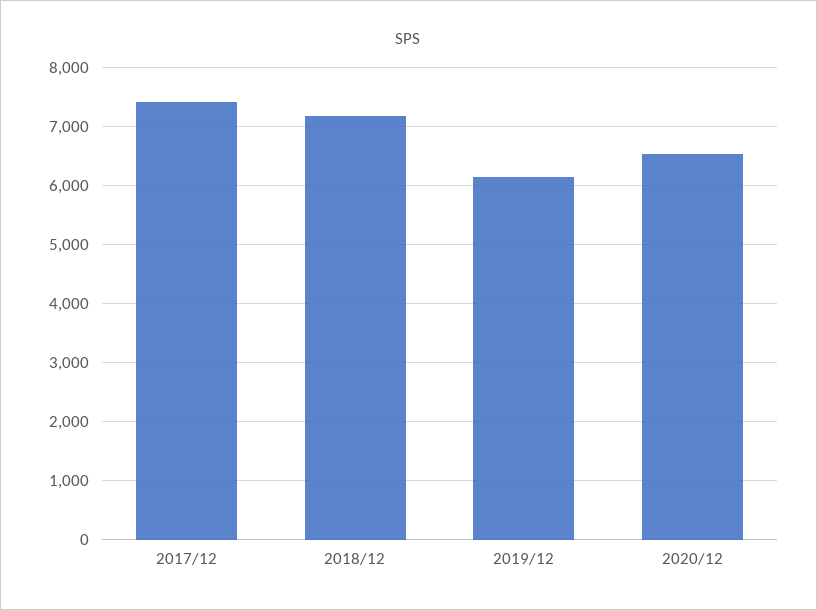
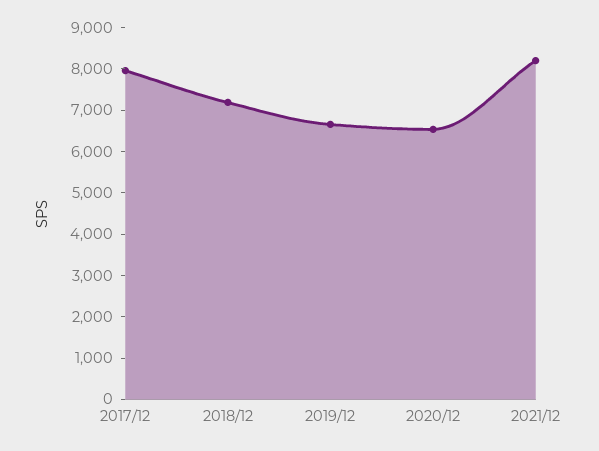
2017/12: 7400 -> 8000
2019/12: 6200 -> 6600
2021/12: none -> 8200

